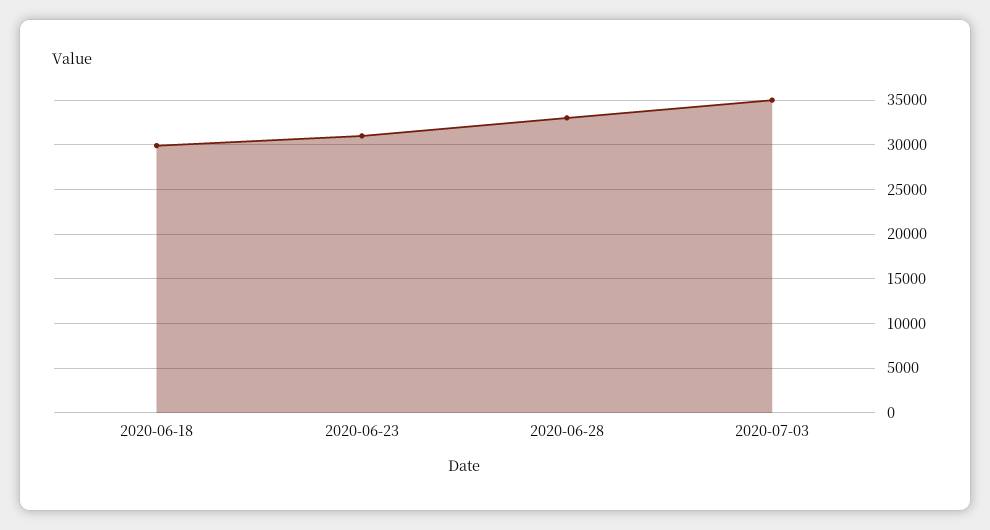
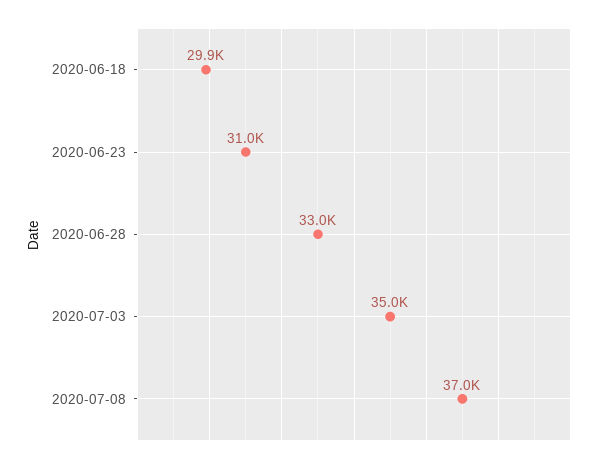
2020-07-08: none -> 37000

